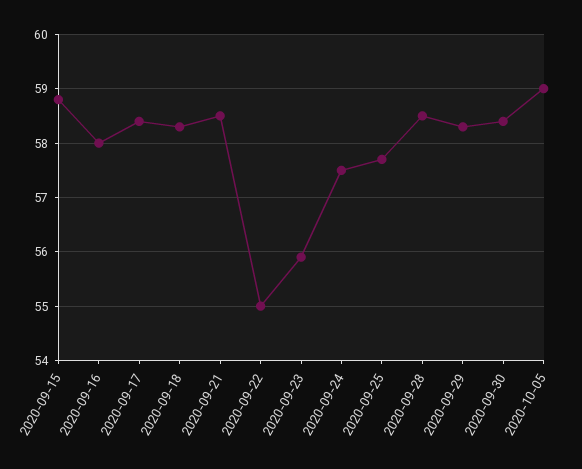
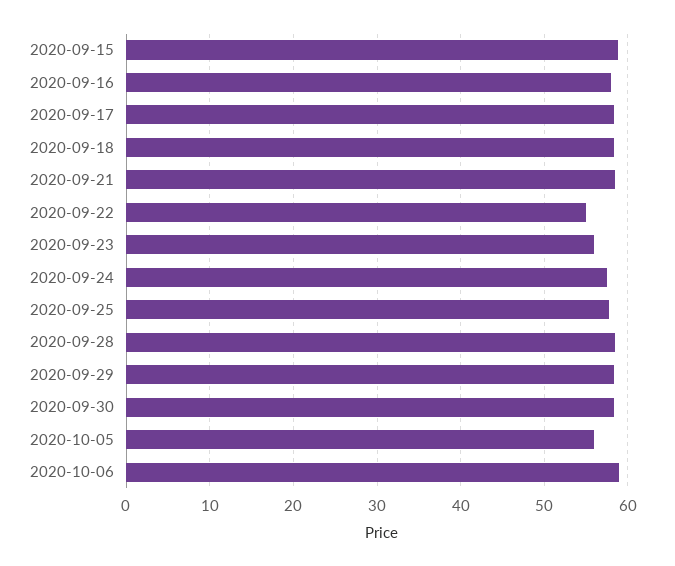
2020-10-05: 59 -> 56
2020-10-06: none -> 59

